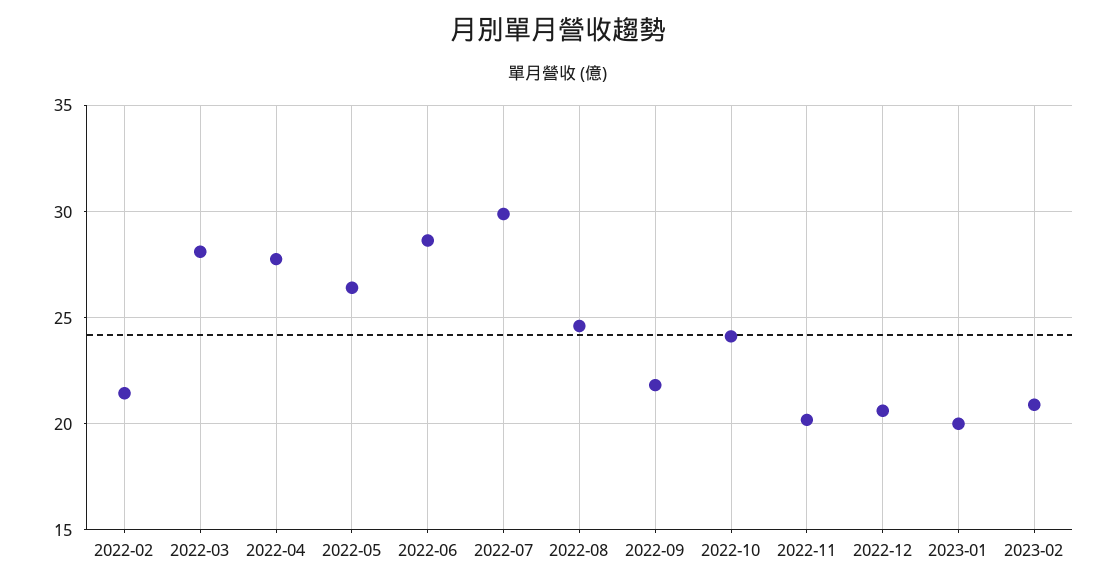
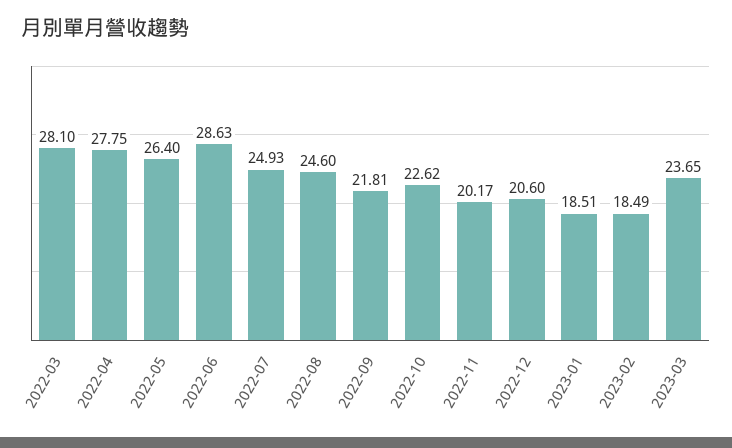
2022-02: 21.5 -> none
2022-07: 30 -> 24.93
2022-10: 24 -> 22.62
2023-01: 20 -> 18.51
2023-02: 21 -> 18.49
2023-03: none -> 23.65

